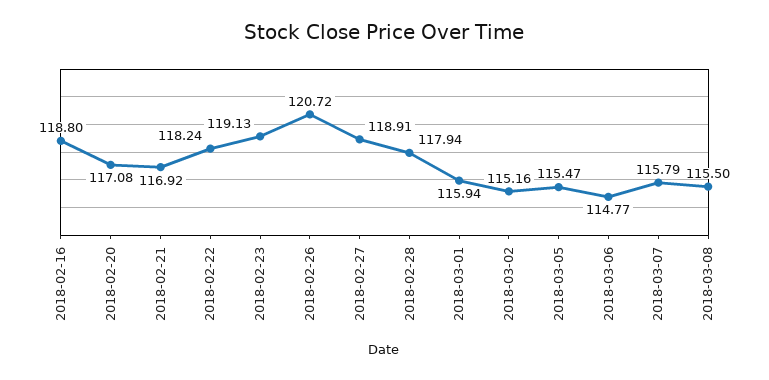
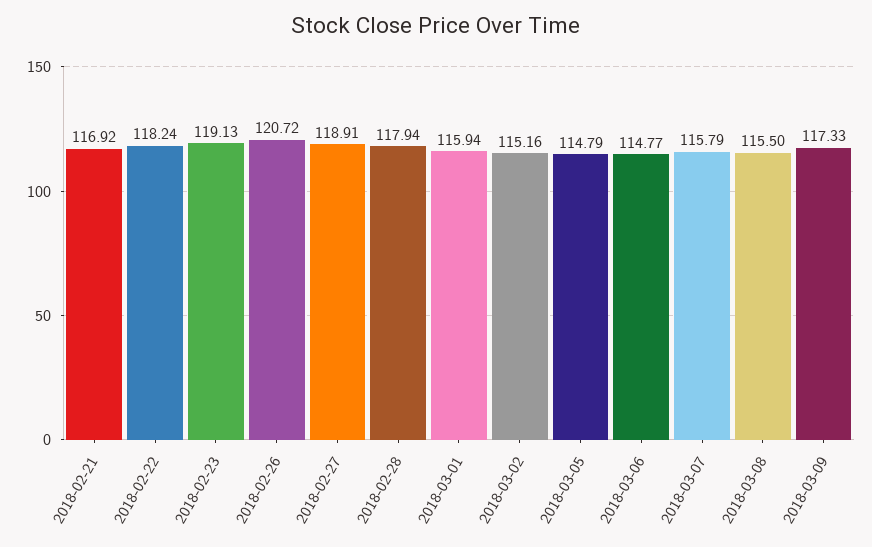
2018-02-16: 118.8 -> none
2018-02-20: 117.08 -> none
2018-03-05: 115.47 -> 114.79
2018-03-09: none -> 117.33

